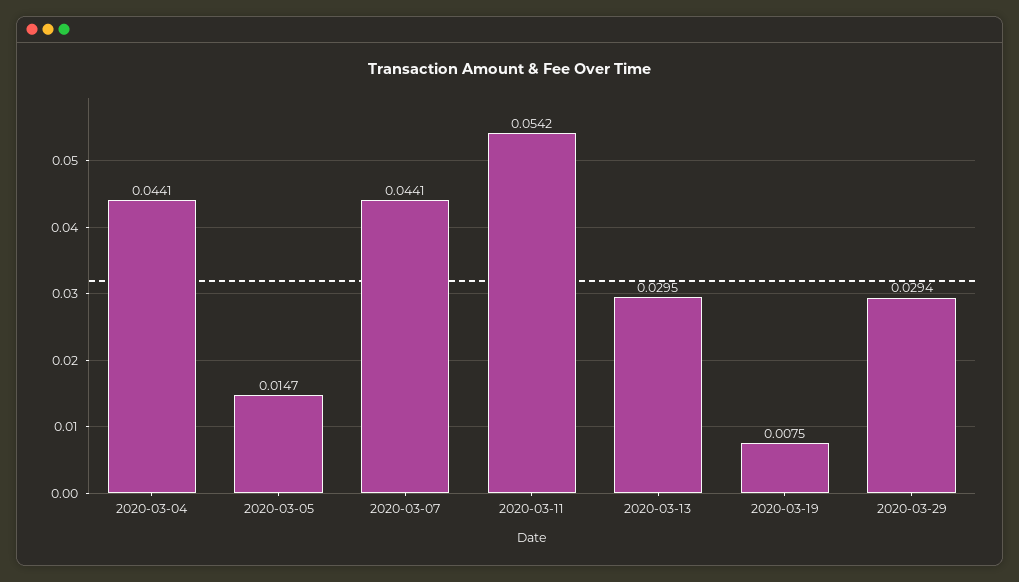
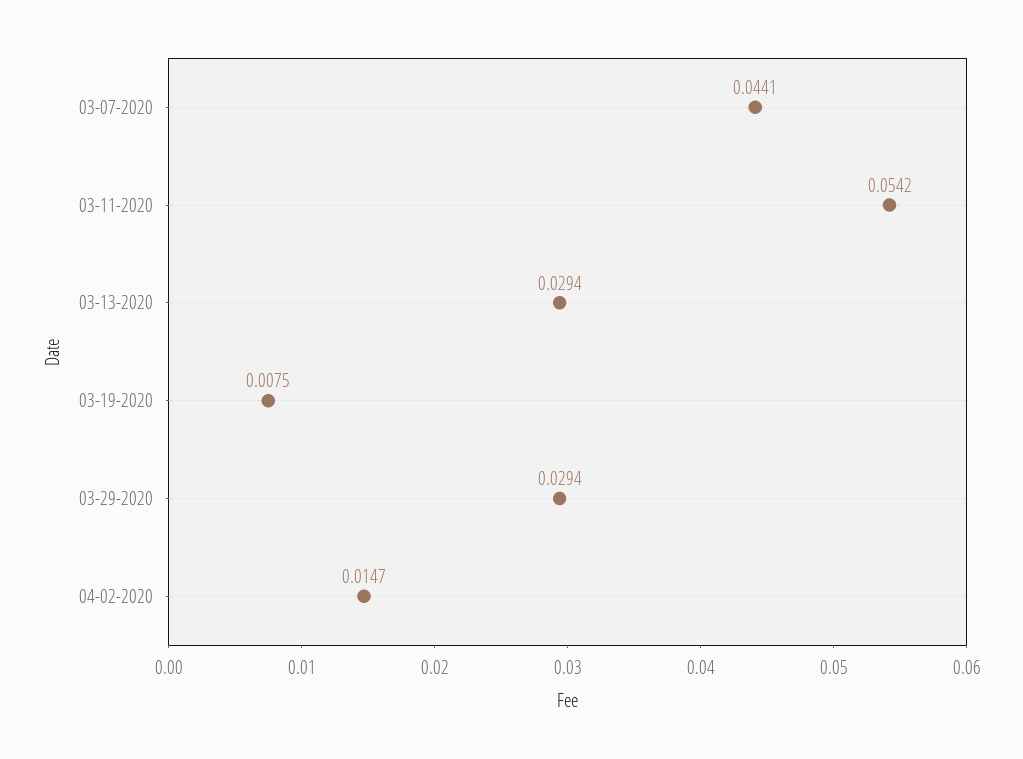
2020-03-04: 0.0441 -> none
2020-03-05: 0.0147 -> none
2020-03-13: 0.0295 -> 0.0294
04-02-2020: none -> 0.0147

